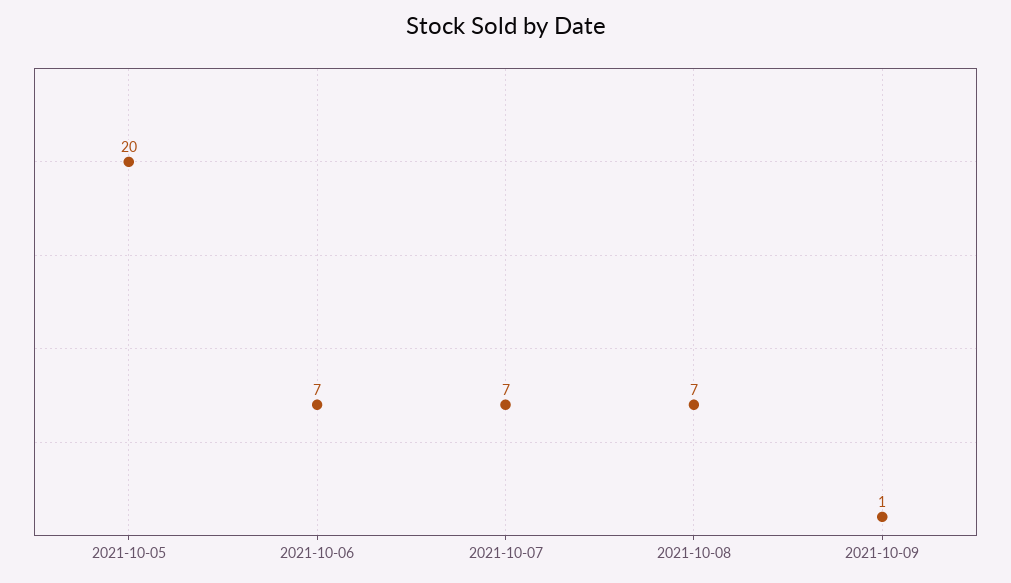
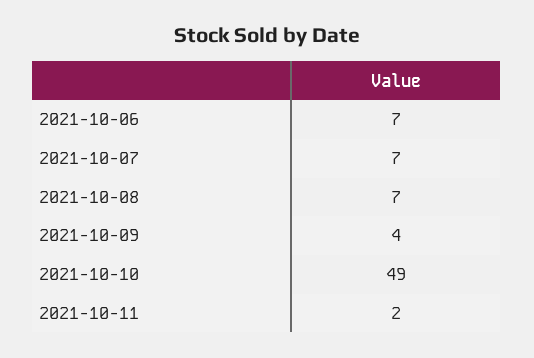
2021-10-05: 20 -> none
2021-10-09: 1 -> 4
2021-10-10: none -> 49
2021-10-11: none -> 2

